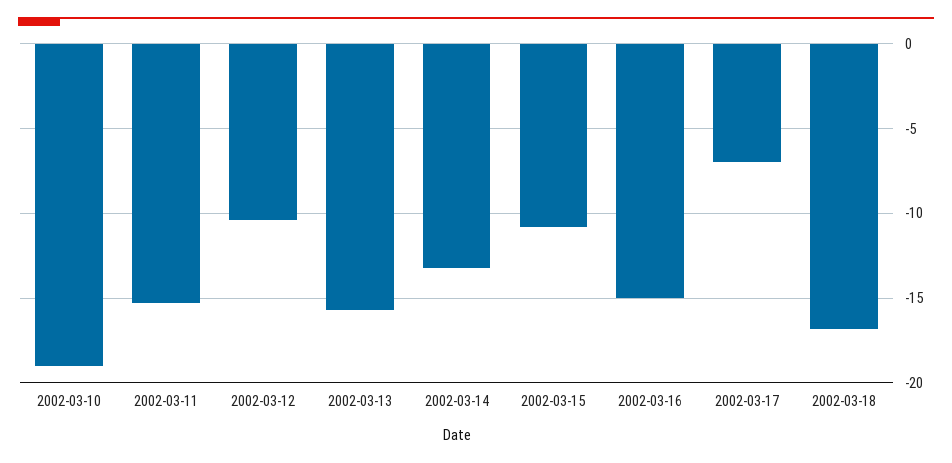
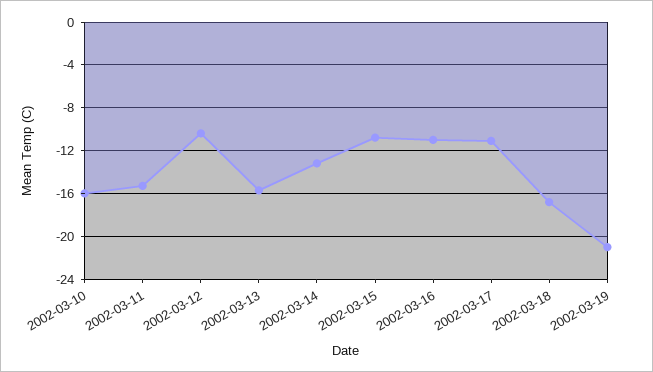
2002-03-10: -19 -> -16
2002-03-16: -15 -> -11
2002-03-17: -7 -> -11
2002-03-19: none -> -21

